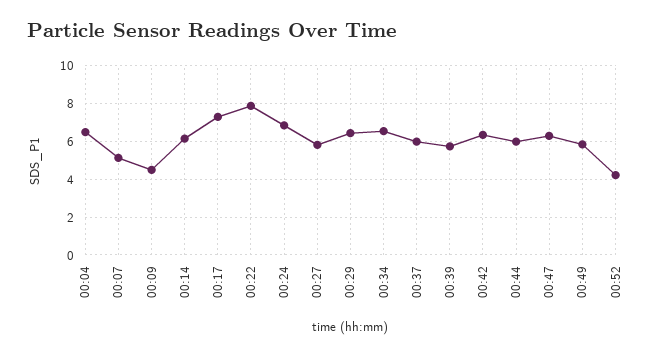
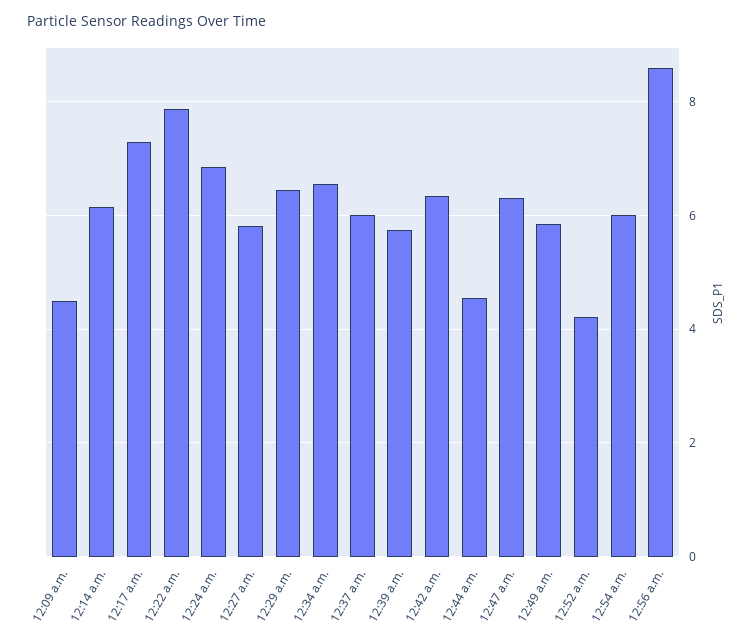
00:04: 6.5 -> none
00:07: 5 -> none
00:44: 6 -> 4.6
12:54 a.m.: none -> 6
12:56 a.m.: none -> 8.6

